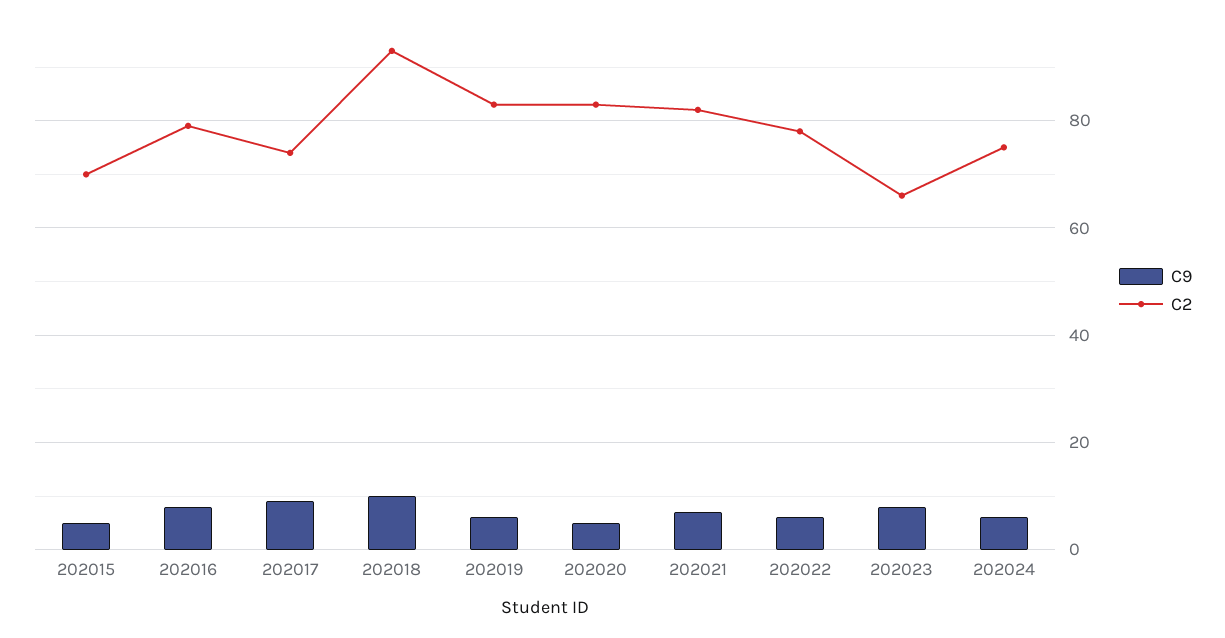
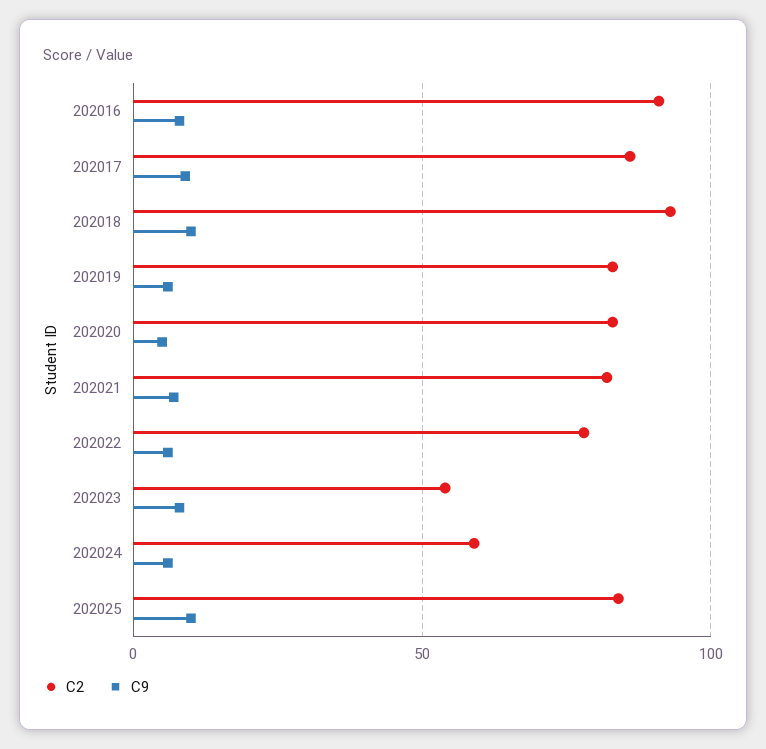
C9, 202015: 5 -> none
C2, 202015: 70 -> none
C2, 202016: 80 -> 90
C2, 202017: 75 -> 85
C2, 202023: 65 -> 55
C2, 202024: 75 -> 60
C2, 202025: none -> 85
C9, 202025: none -> 10

